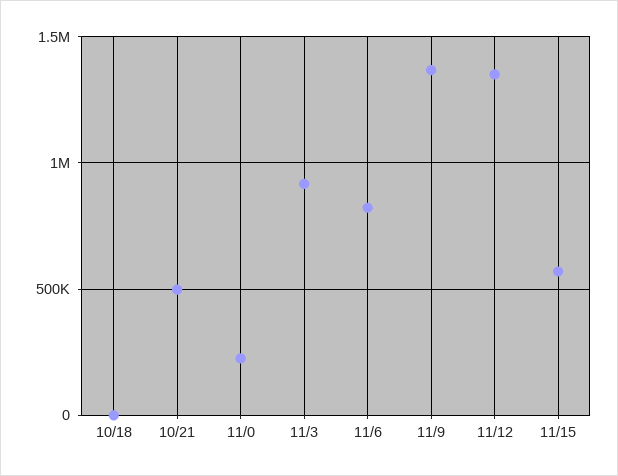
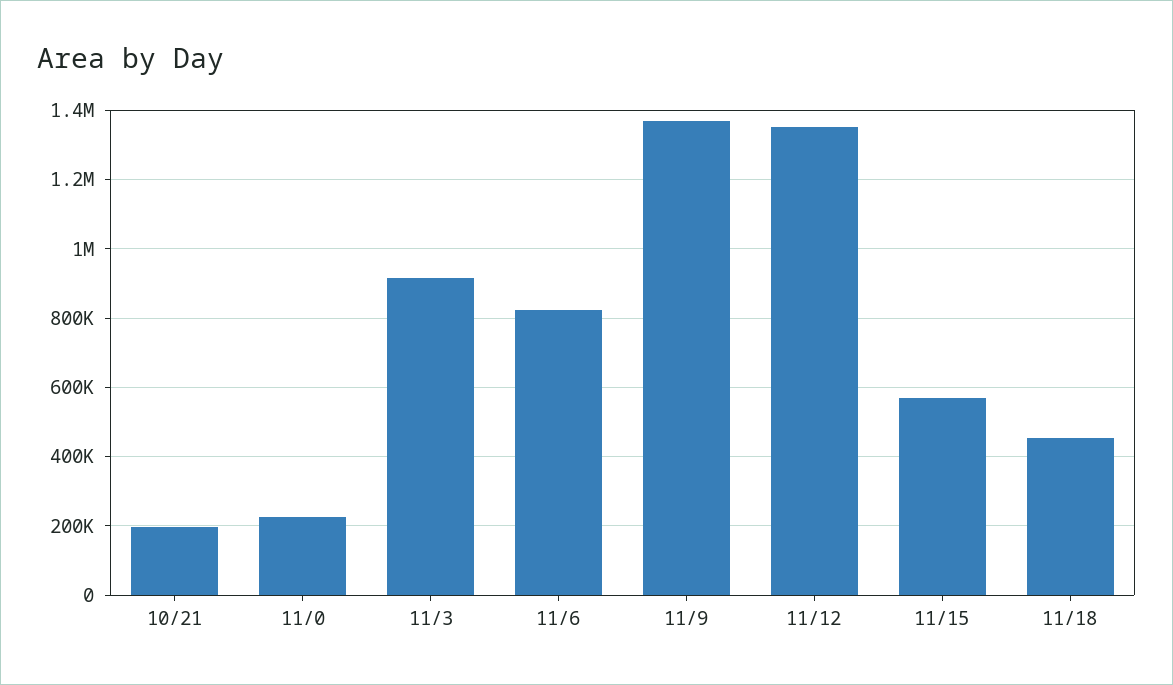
10/18: 0 -> none
10/21: 500000 -> 200000
11/18: none -> 460000

